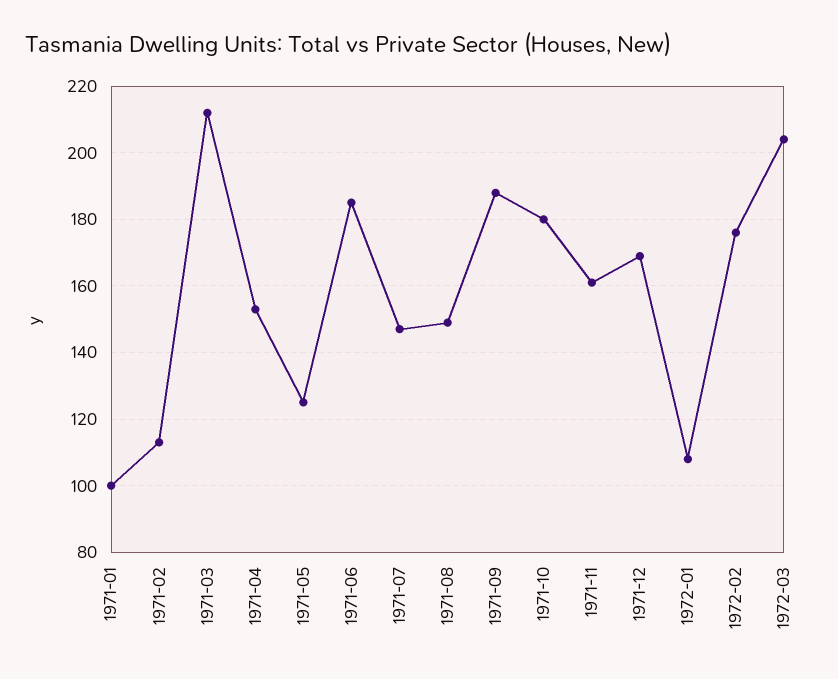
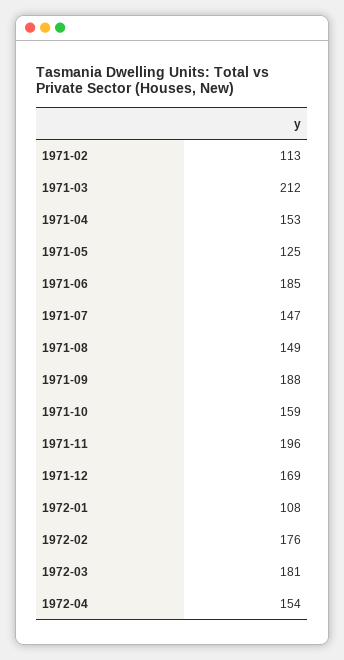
1971-01: 100 -> none
1971-10: 180 -> 159
1971-11: 160 -> 196
1972-03: 205 -> 181
1972-04: none -> 154

